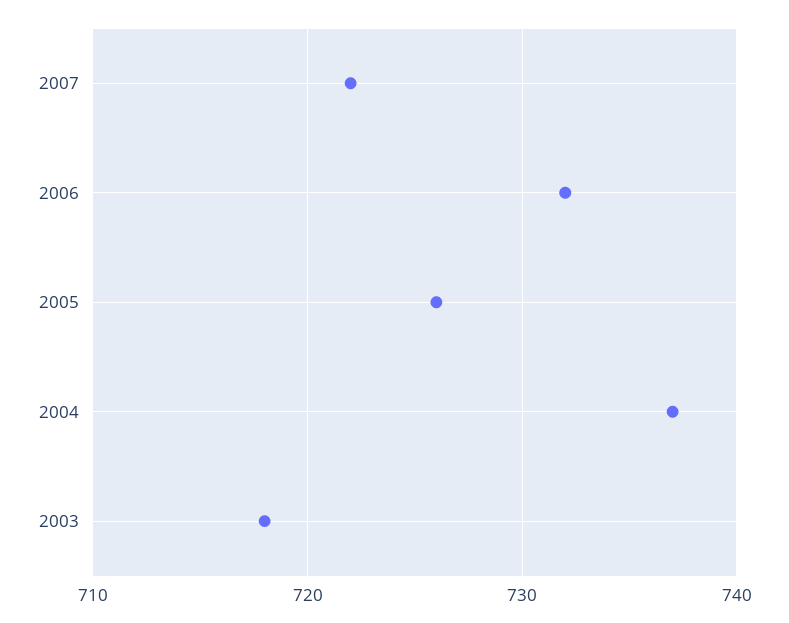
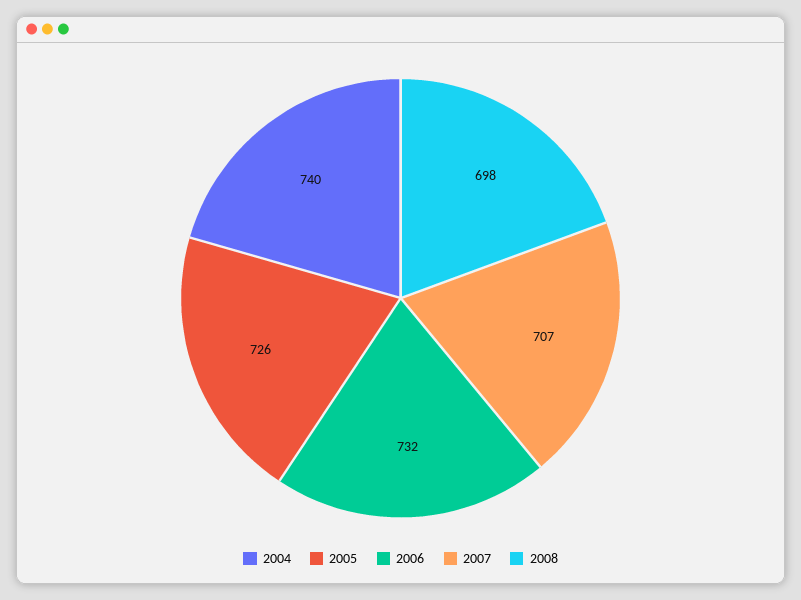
2007: 722 -> 707
2004: 737 -> 740
2003: 718 -> none
2008: none -> 698

